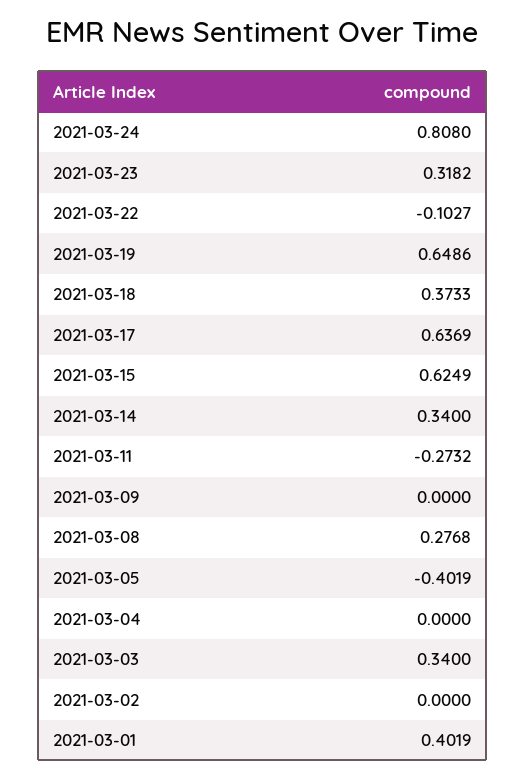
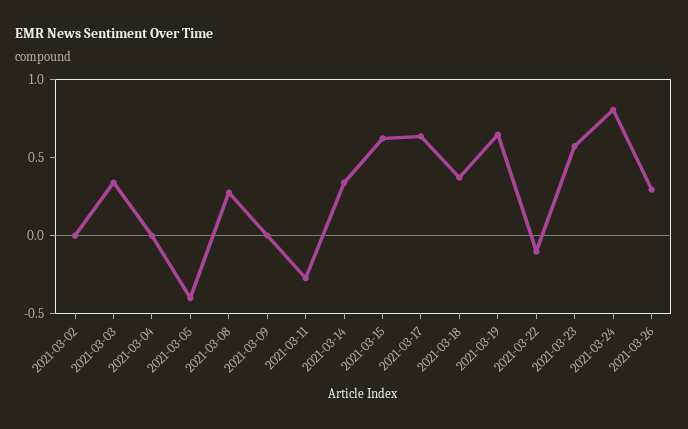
2021-03-23: 0.3182 -> 0.6
2021-03-01: 0.4019 -> none
2021-03-26: none -> 0.3

